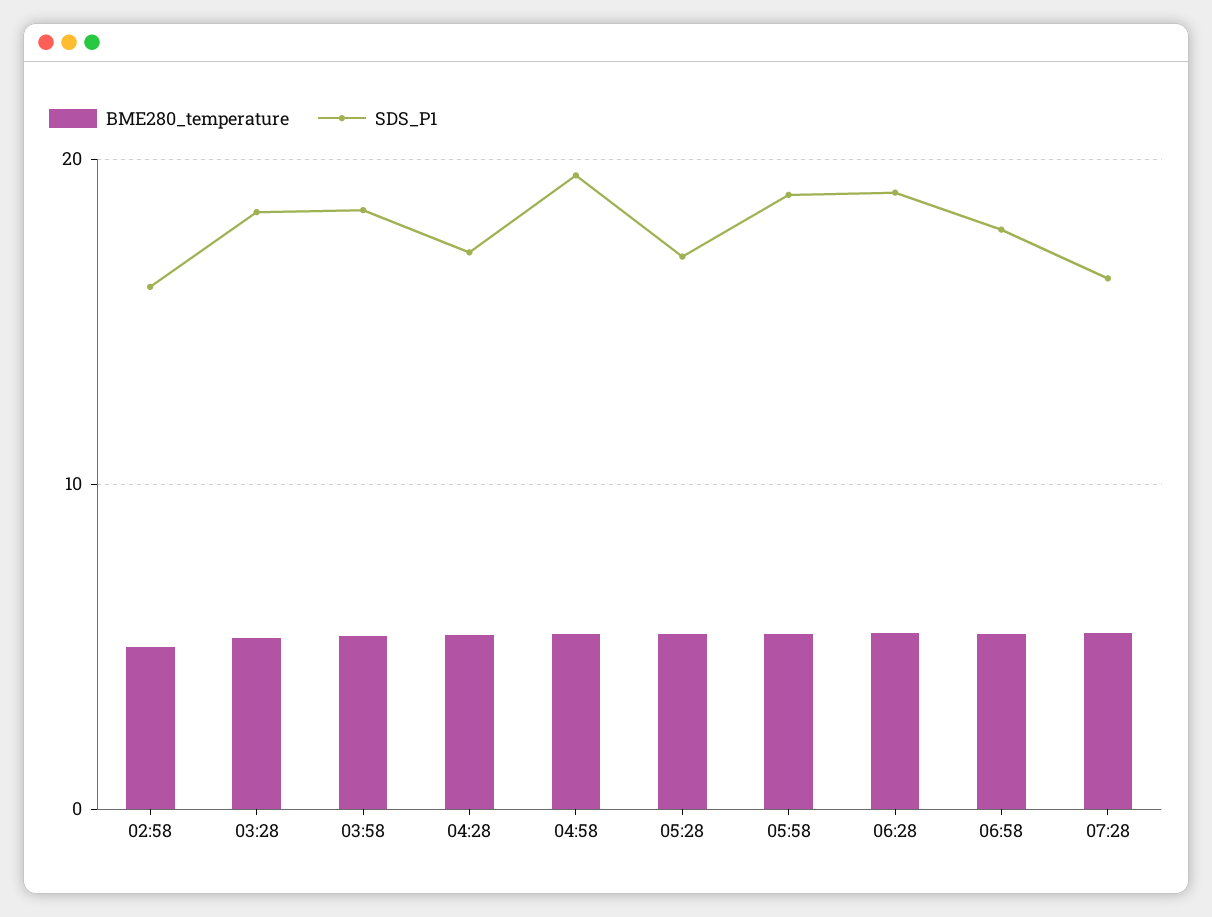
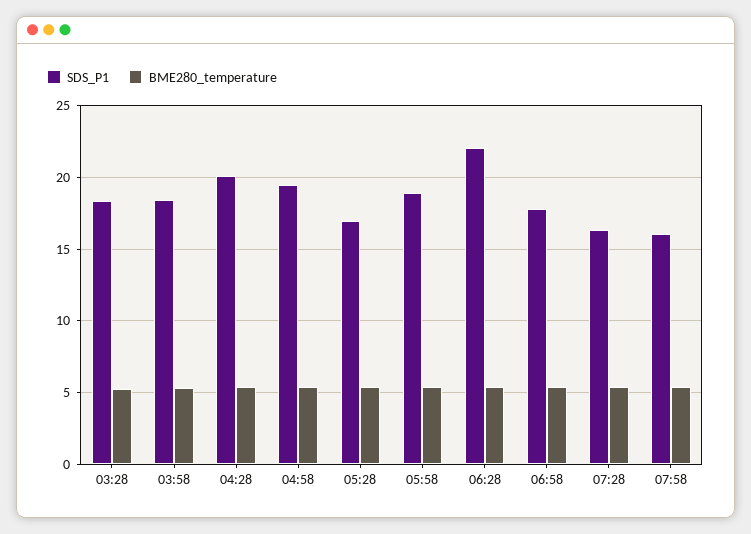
BME280_temperature, 02:58: 5 -> none
SDS_P1, 02:58: 16 -> none
SDS_P1, 04:28: 17 -> 20
SDS_P1, 06:28: 19 -> 22
SDS_P1, 07:58: none -> 16
BME280_temperature, 07:58: none -> 5.5

